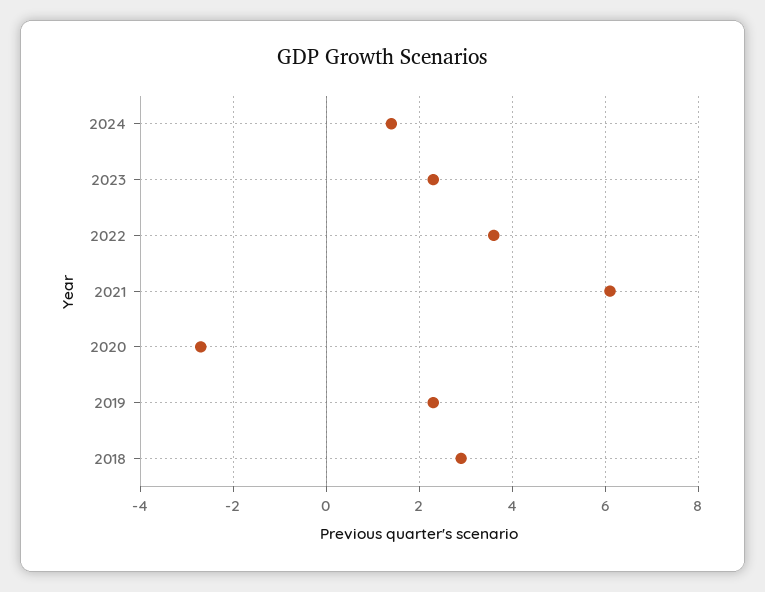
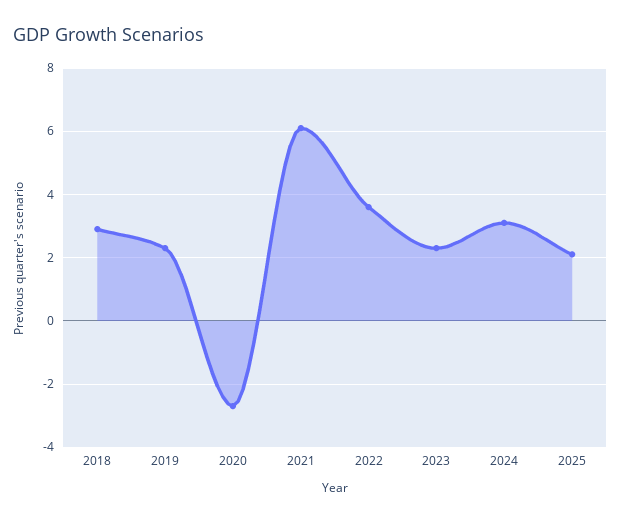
2024: 1.5 -> 3
2025: none -> 2

